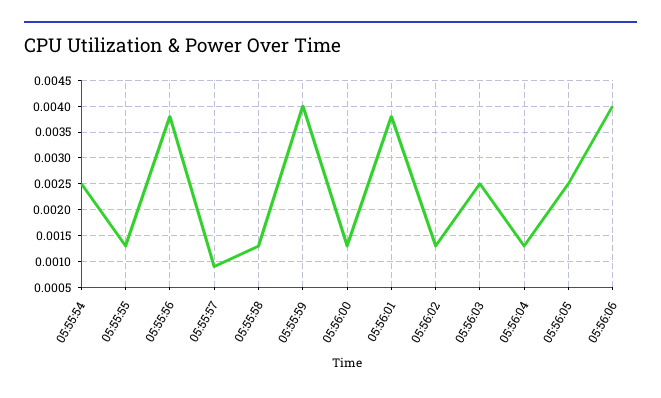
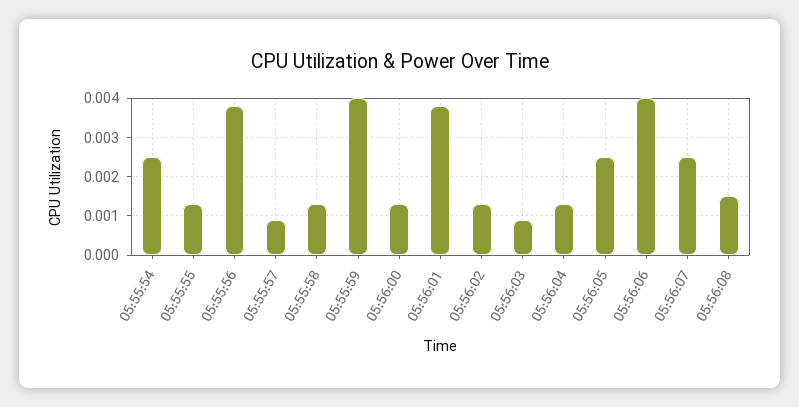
05:56:03: 0.0025 -> 0.001
05:56:07: none -> 0.0025
05:56:08: none -> 0.0015

